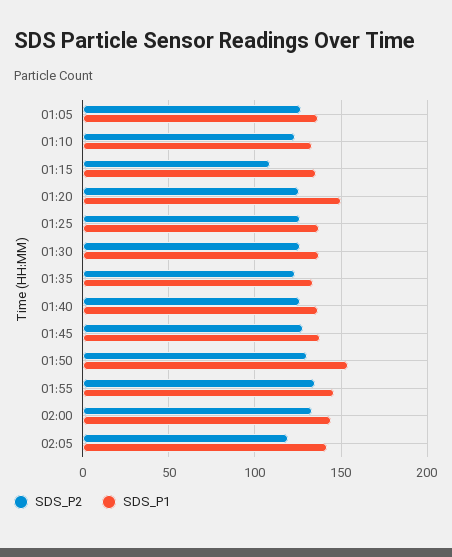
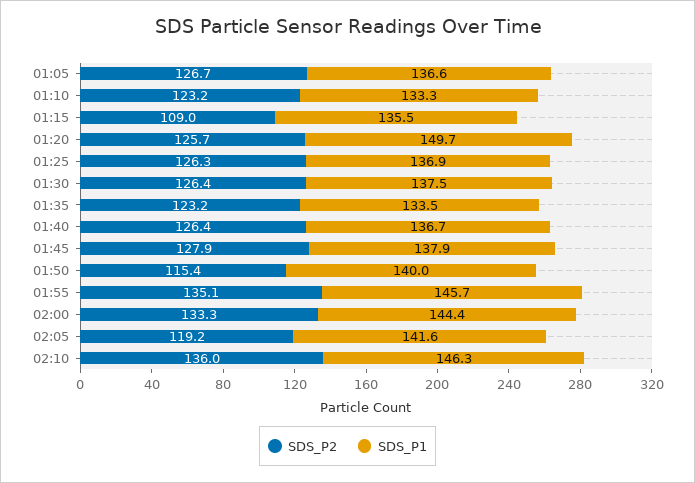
SDS_P2, 01:50: 130 -> 115.4
SDS_P1, 01:50: 155 -> 140
SDS_P2, 02:10: none -> 136
SDS_P1, 02:10: none -> 146.3

